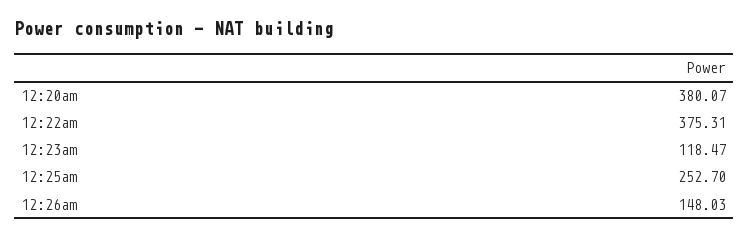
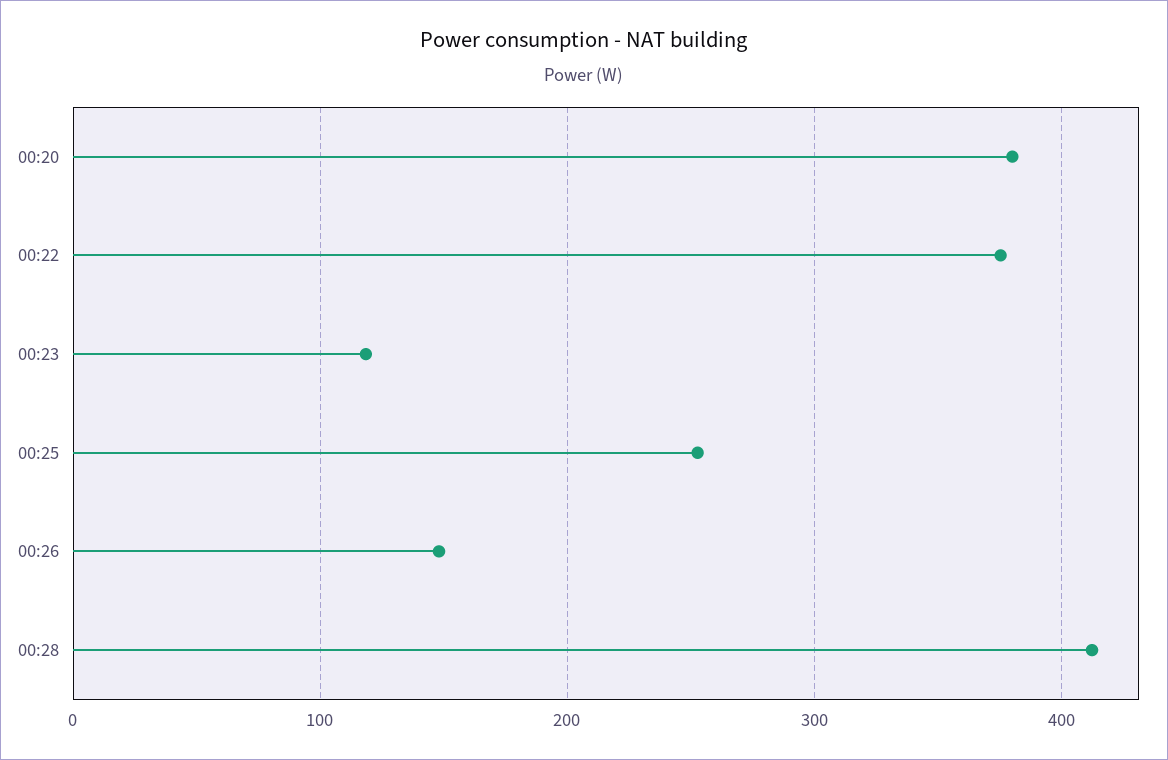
00:28: none -> 410

